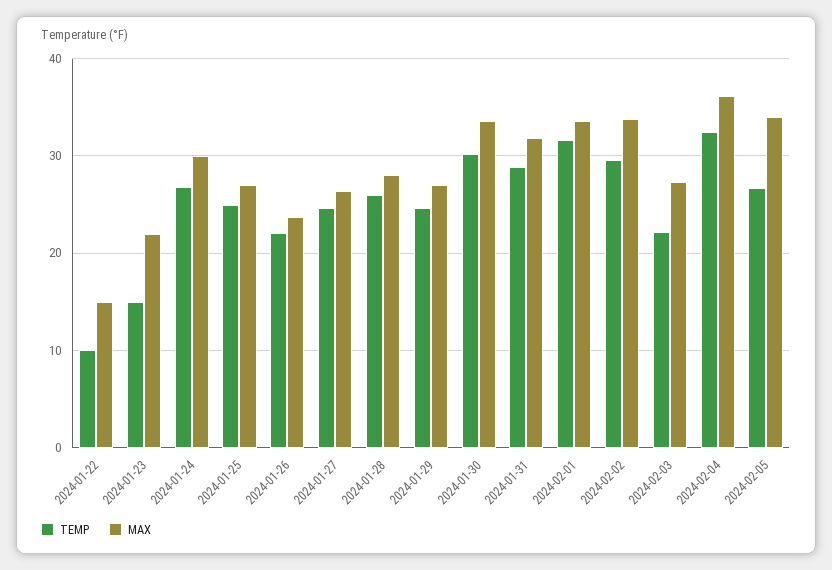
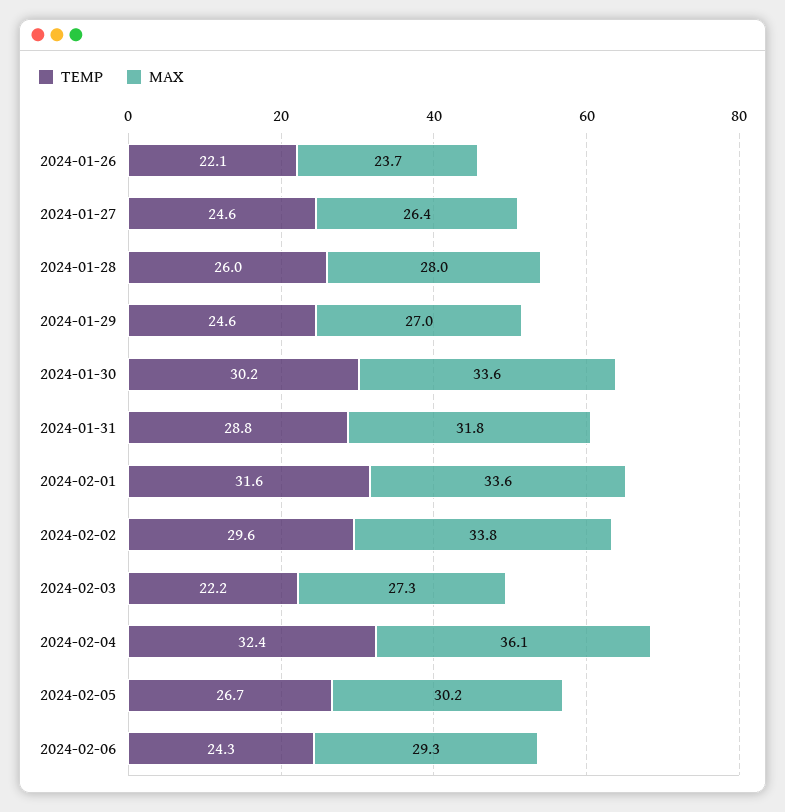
TEMP, 2024-01-22: 10 -> none
MAX, 2024-01-22: 15 -> none
TEMP, 2024-01-23: 15 -> none
MAX, 2024-01-23: 22 -> none
TEMP, 2024-01-24: 27 -> none
MAX, 2024-01-24: 30 -> none
TEMP, 2024-01-25: 25 -> none
MAX, 2024-01-25: 27 -> none
MAX, 2024-02-05: 34 -> 30.2
TEMP, 2024-02-06: none -> 24.3
MAX, 2024-02-06: none -> 29.3

